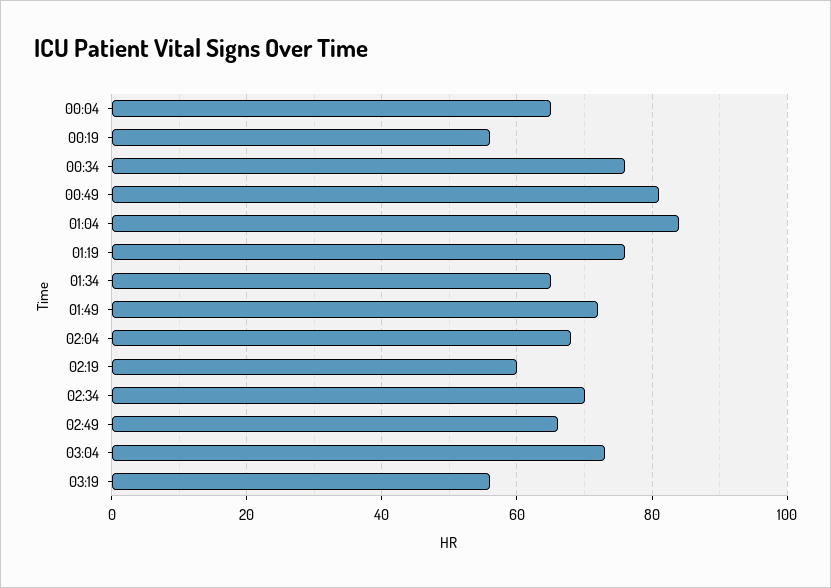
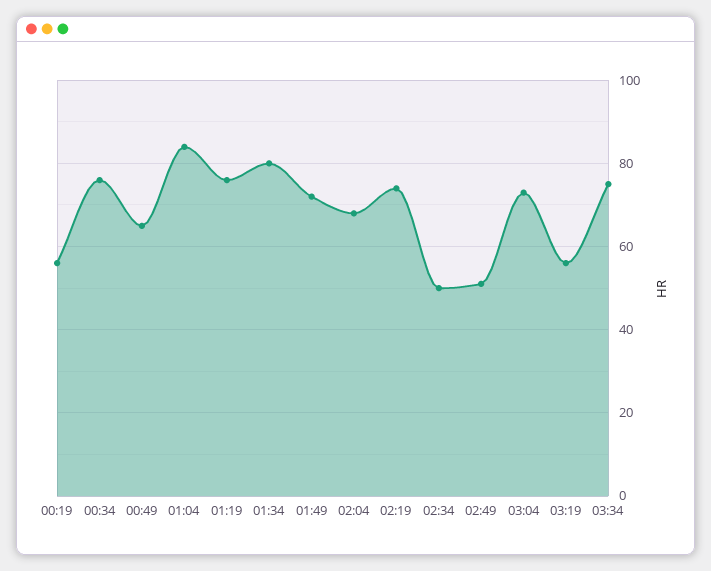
00:04: 65 -> none
00:49: 80 -> 65
01:34: 65 -> 80
02:19: 60 -> 75
02:34: 70 -> 50
02:49: 65 -> 50
03:34: none -> 75

